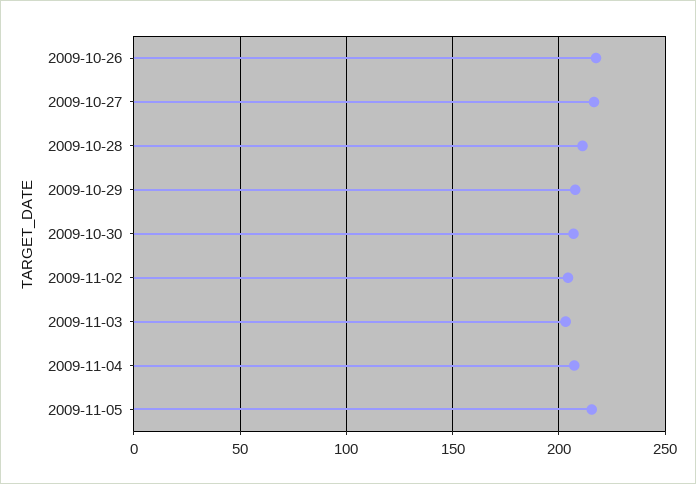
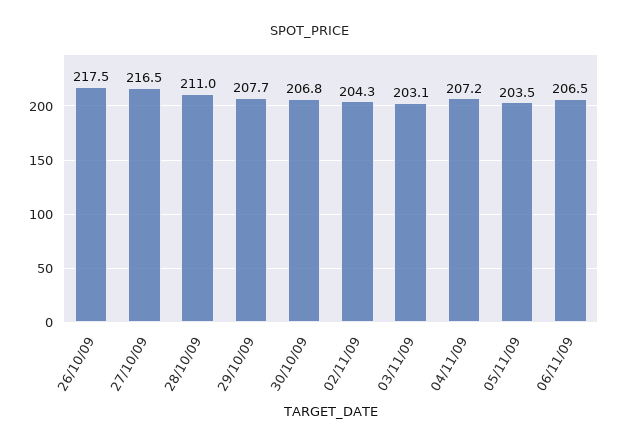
2009-11-05: 215 -> 203.5
06/11/09: none -> 206.5

